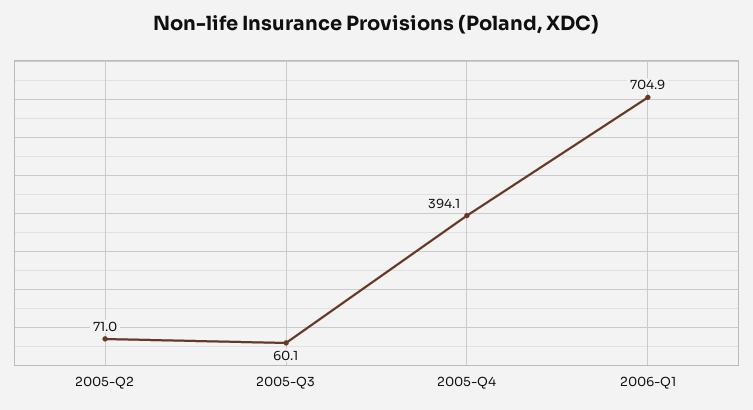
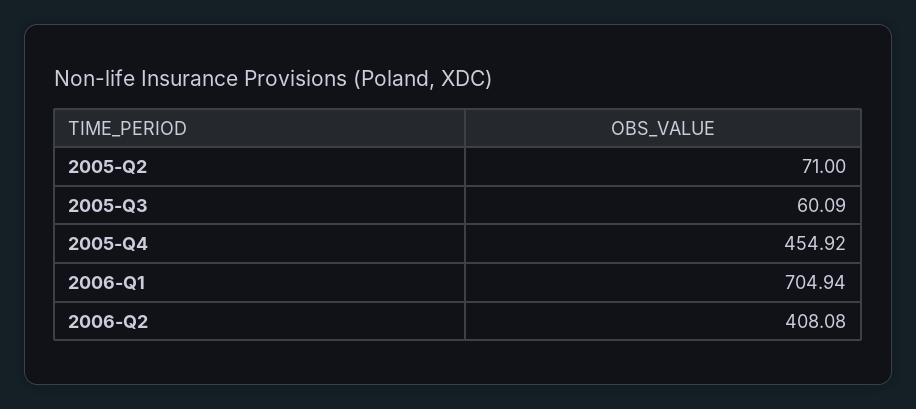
2005-Q4: 394.1 -> 454.92
2006-Q2: none -> 408.08

